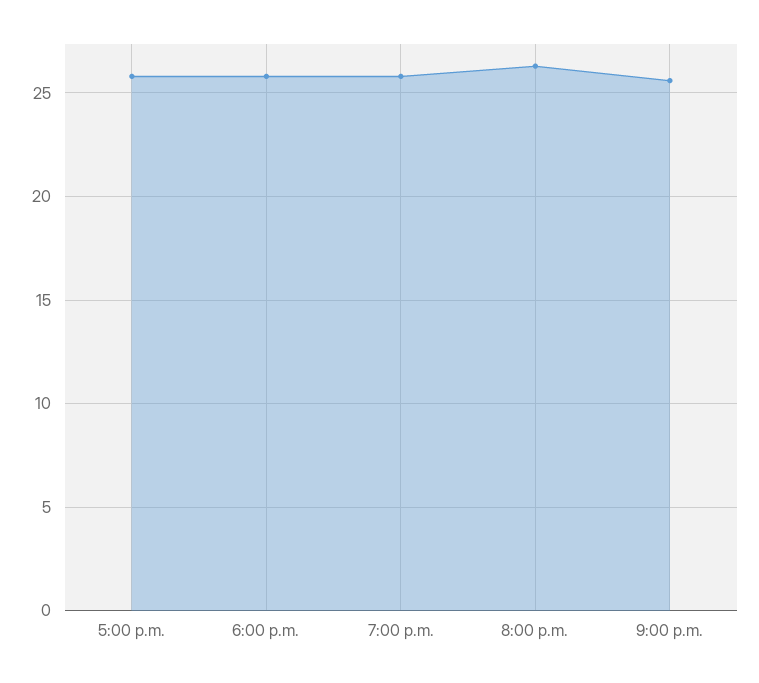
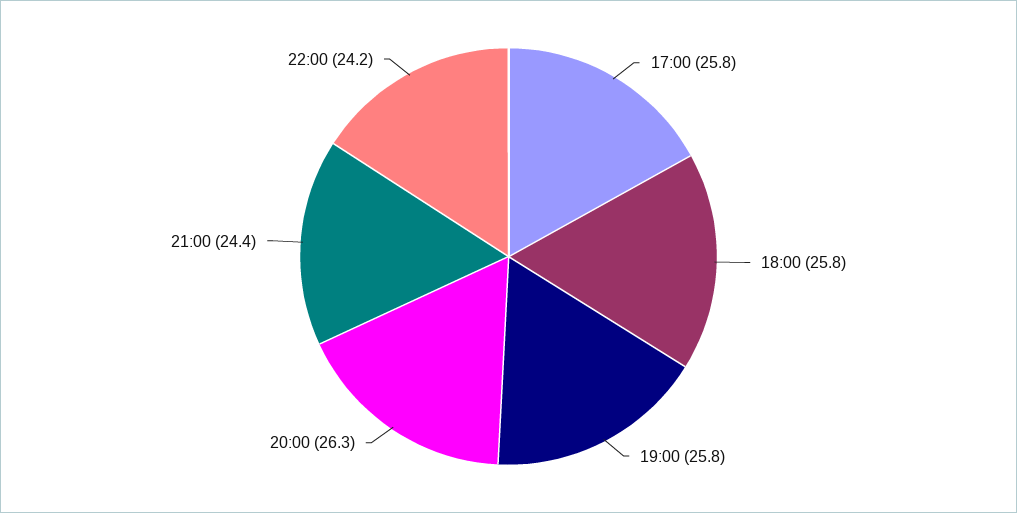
9:00 p.m.: 25.5 -> 24.4
22:00: none -> 24.2

